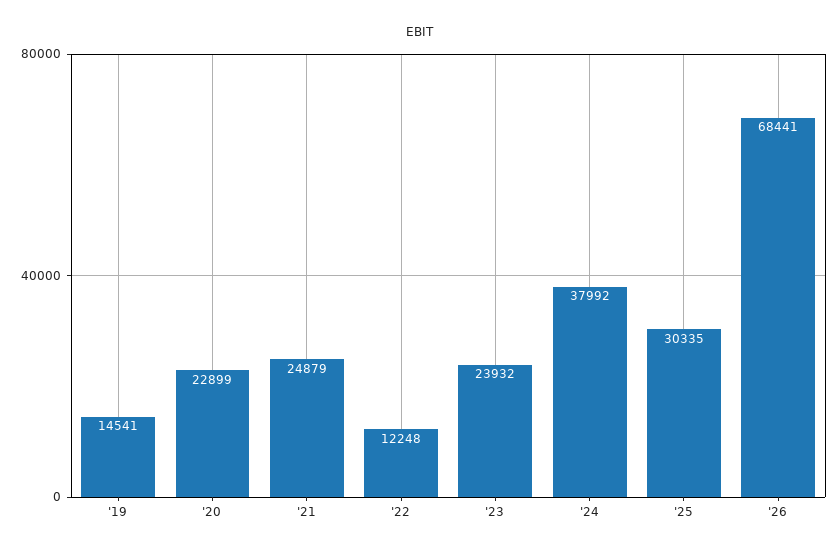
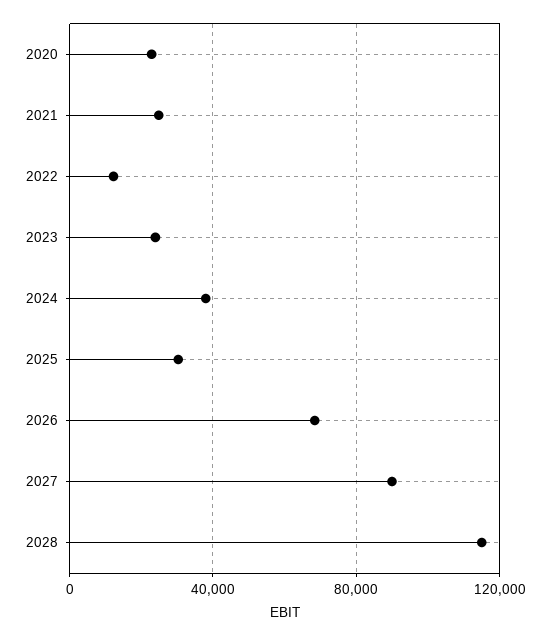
'19: 14541 -> none
2027: none -> 90000
2028: none -> 115000

